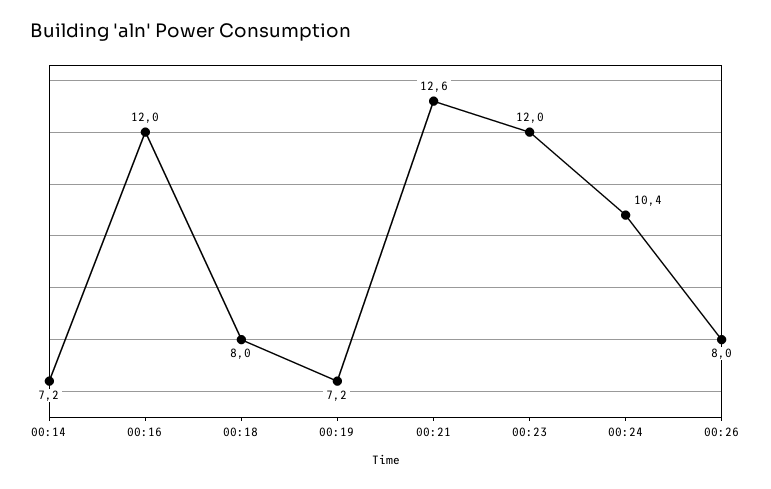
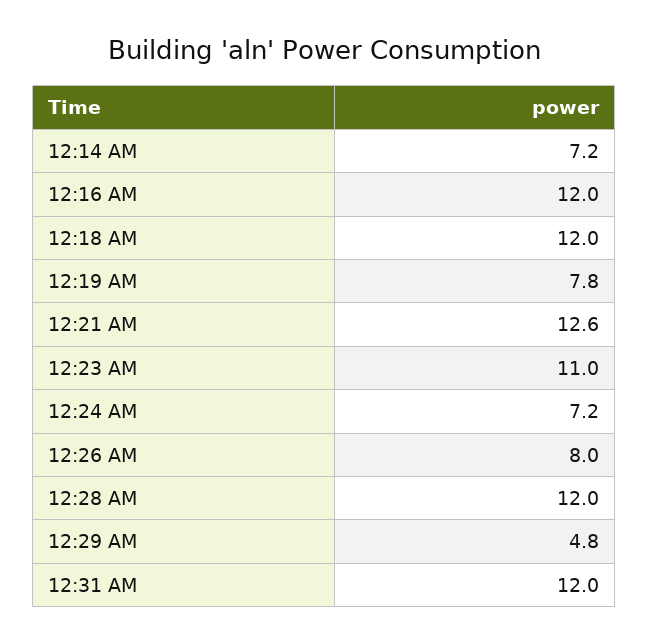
00:18: 8 -> 12
00:19: 7.2 -> 7.8
00:23: 12 -> 11
00:24: 10.4 -> 7.2
12:28 AM: none -> 12
12:29 AM: none -> 4.8
12:31 AM: none -> 12

